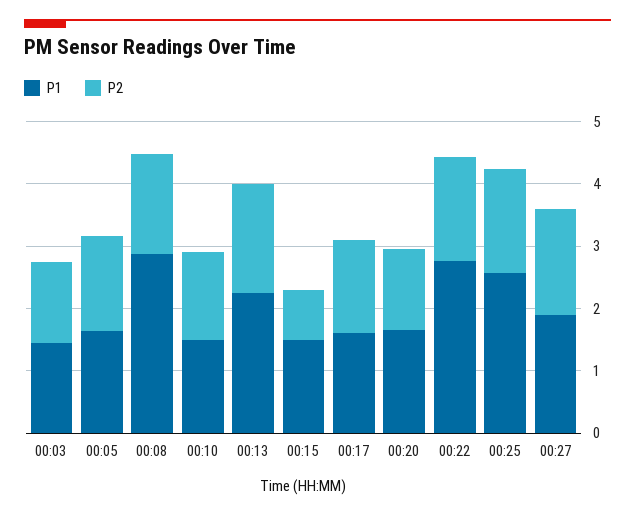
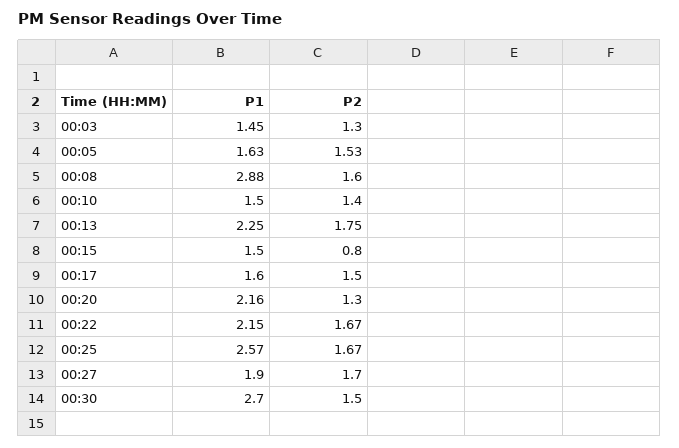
P1, 00:20: 1.6 -> 2.16
P1, 00:22: 2.8 -> 2.15
P1, 00:30: none -> 2.7
P2, 00:30: none -> 1.5

